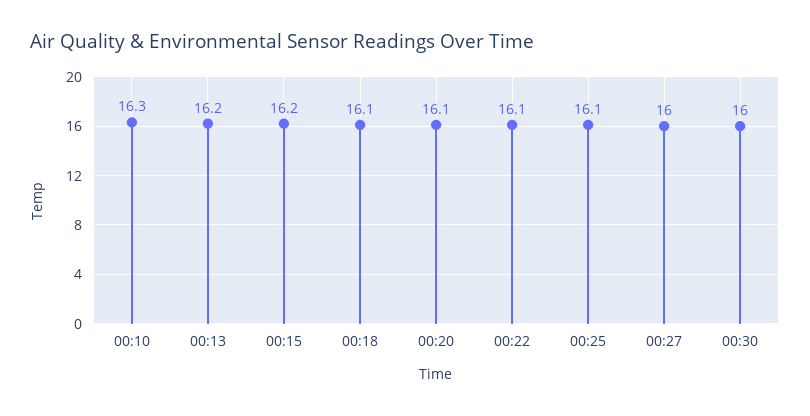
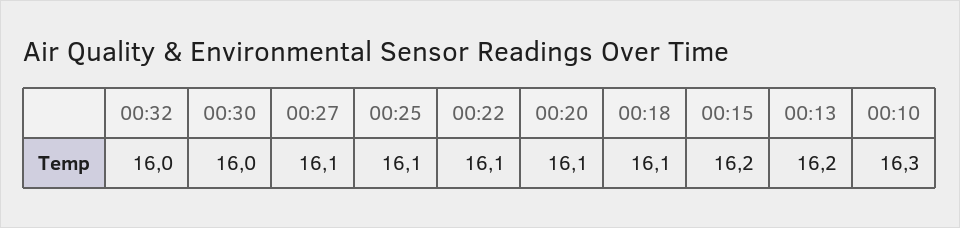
00:27: 16 -> 16.1
00:32: none -> 16

